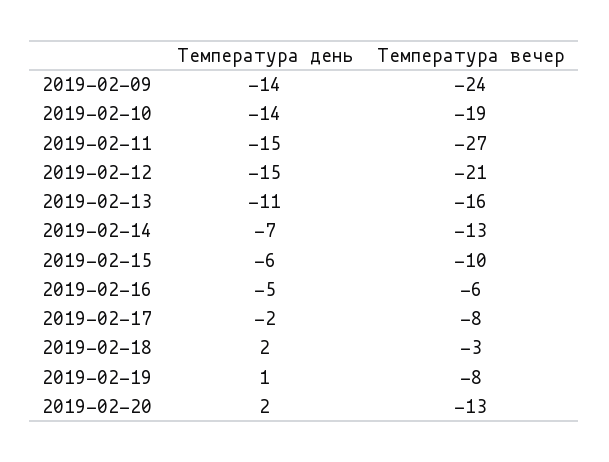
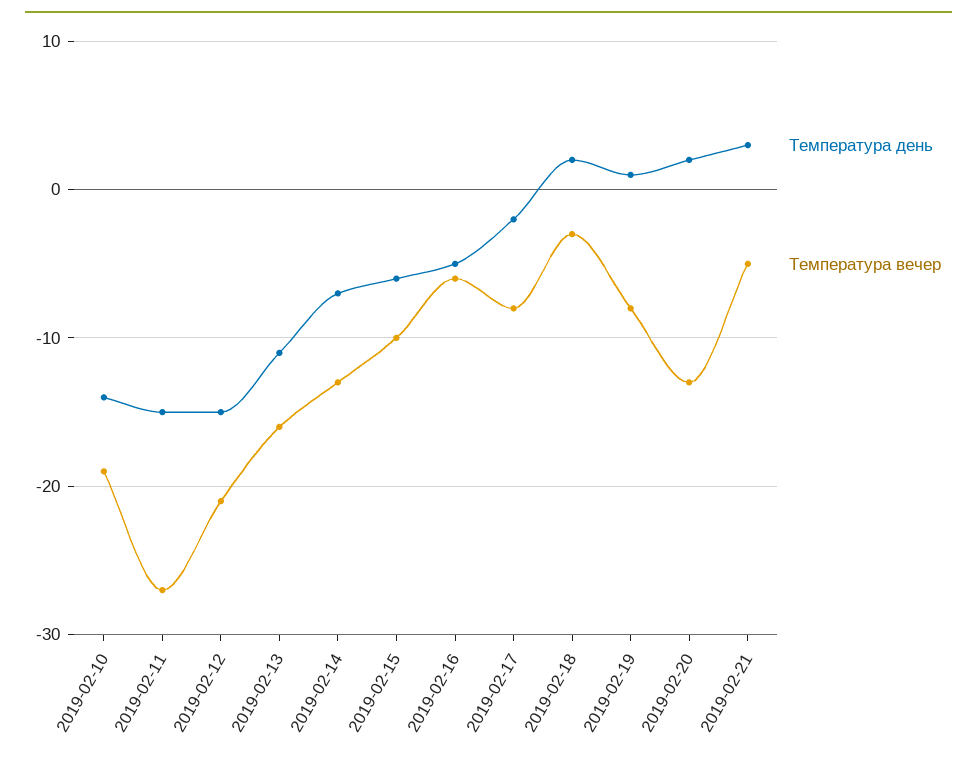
Температура день, 2019-02-09: -14 -> none
Температура вечер, 2019-02-09: -24 -> none
Температура день, 2019-02-21: none -> 3
Температура вечер, 2019-02-21: none -> -5

